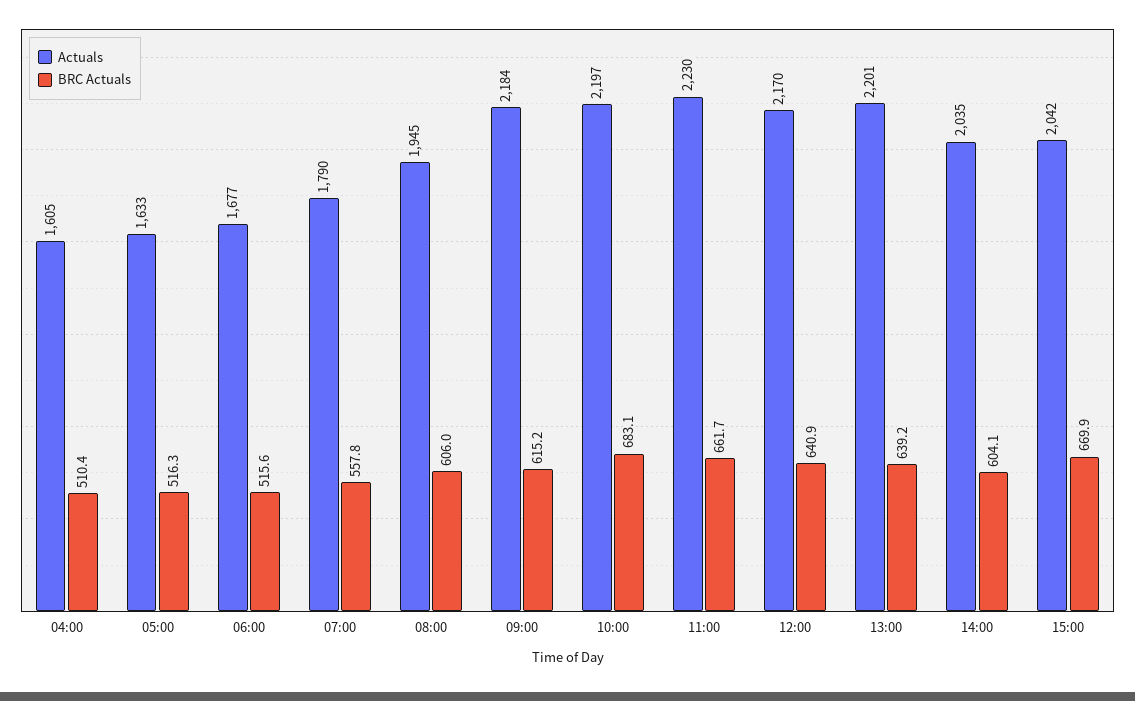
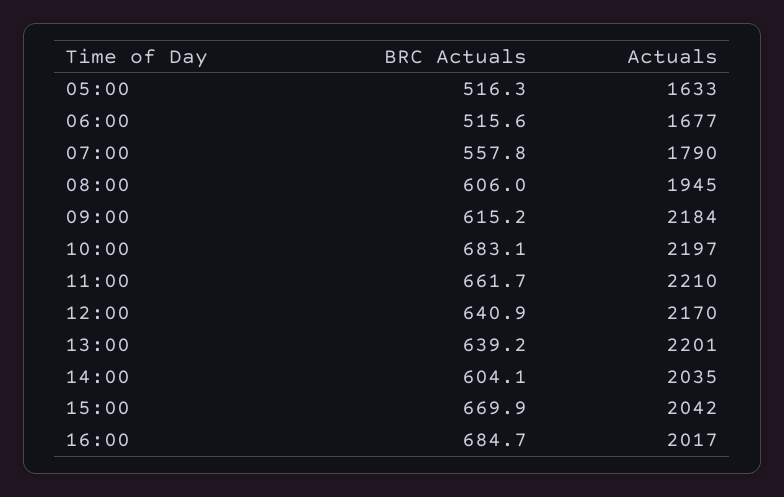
Actuals, 04:00: 1605 -> none
BRC Actuals, 04:00: 510.4 -> none
Actuals, 11:00: 2230 -> 2210
BRC Actuals, 16:00: none -> 684.7
Actuals, 16:00: none -> 2017

